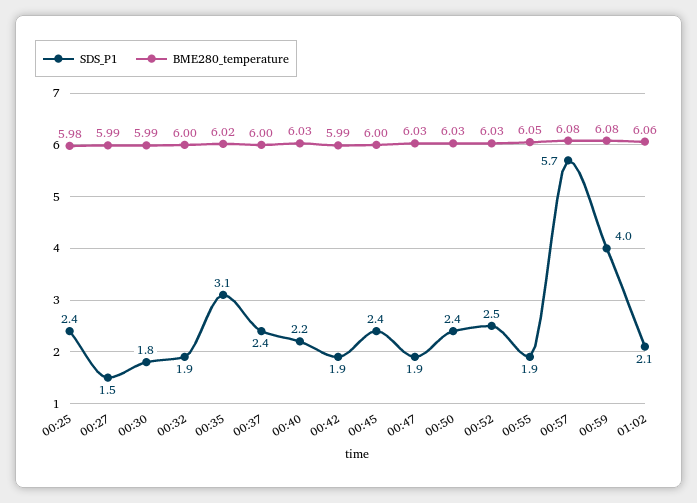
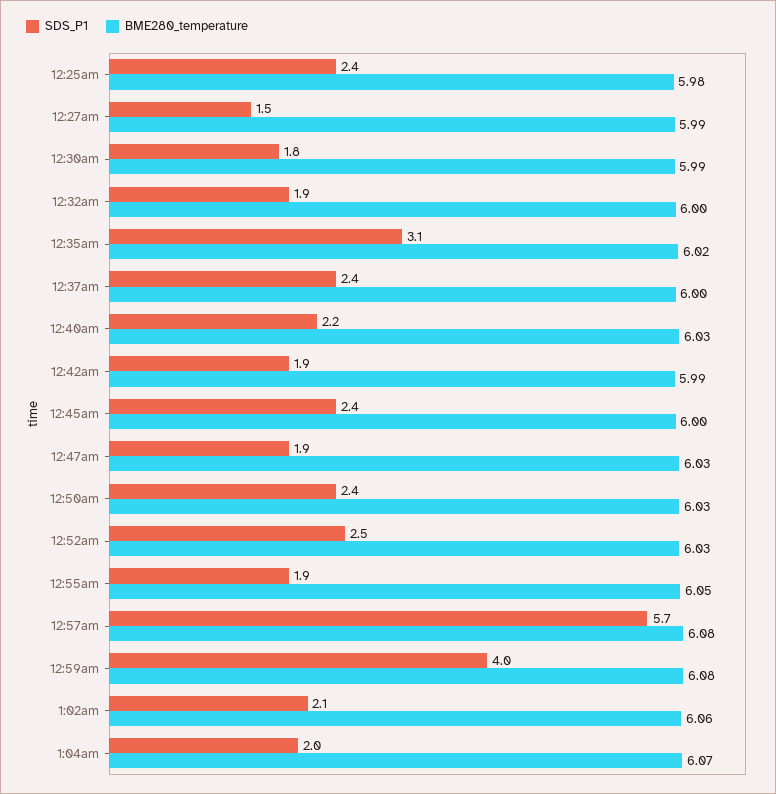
SDS_P1, 1:04am: none -> 2
BME280_temperature, 1:04am: none -> 6.07

